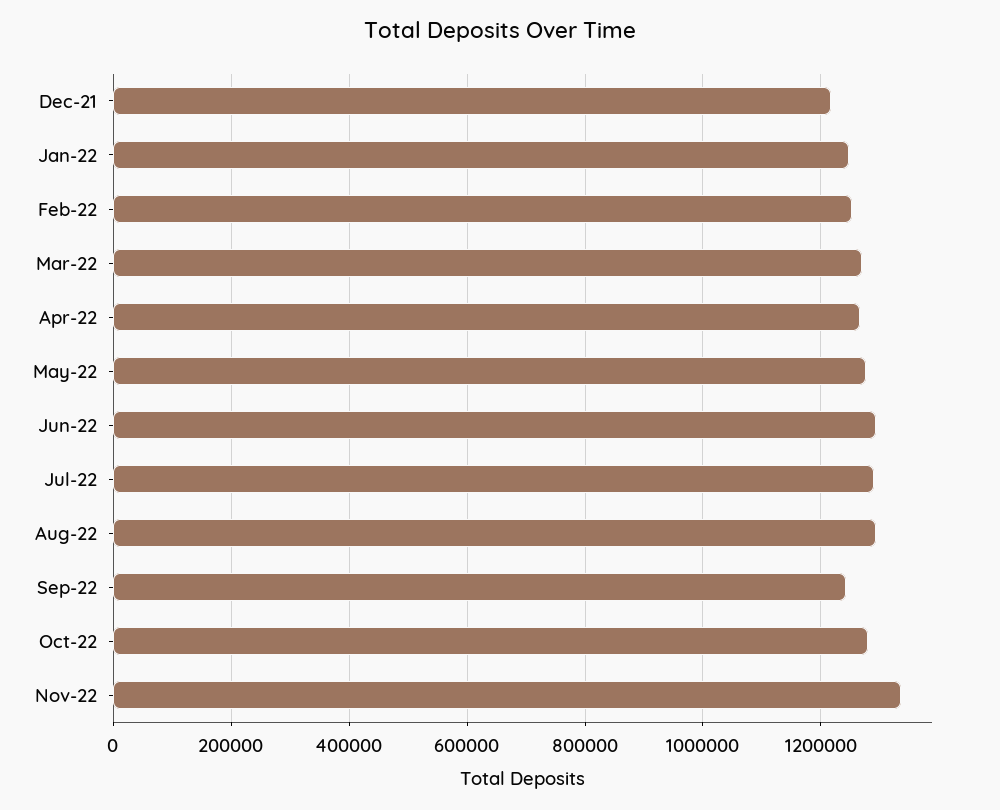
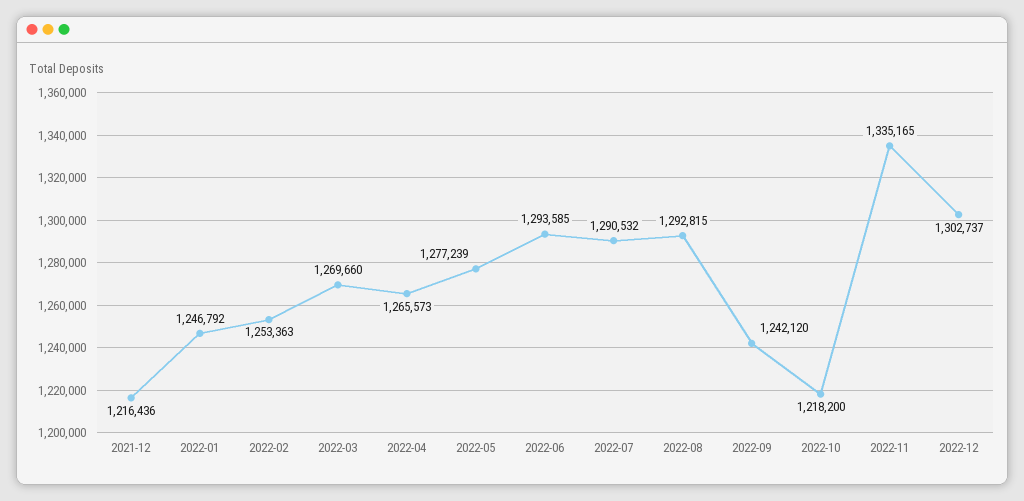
Oct-22: 1280000 -> 1218200
2022-12: none -> 1302737

